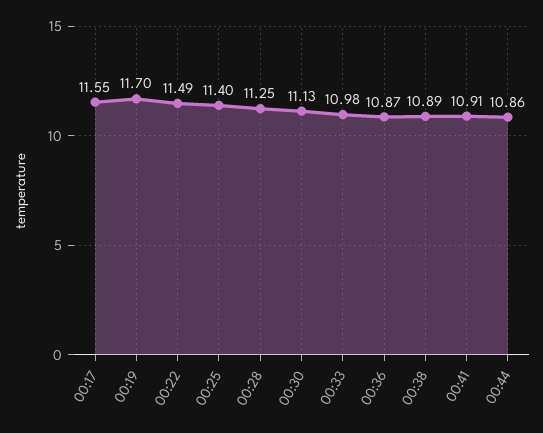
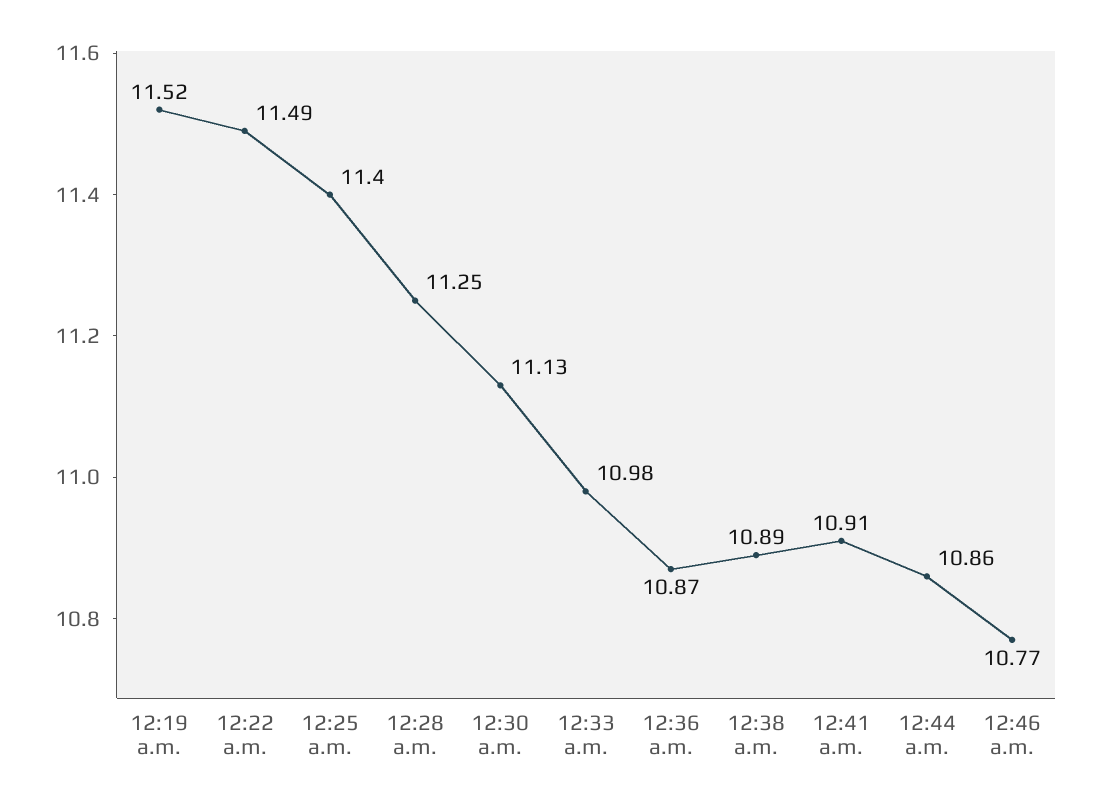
00:17: 11.55 -> none
00:19: 11.7 -> 11.52
12:46 a.m.: none -> 10.77

